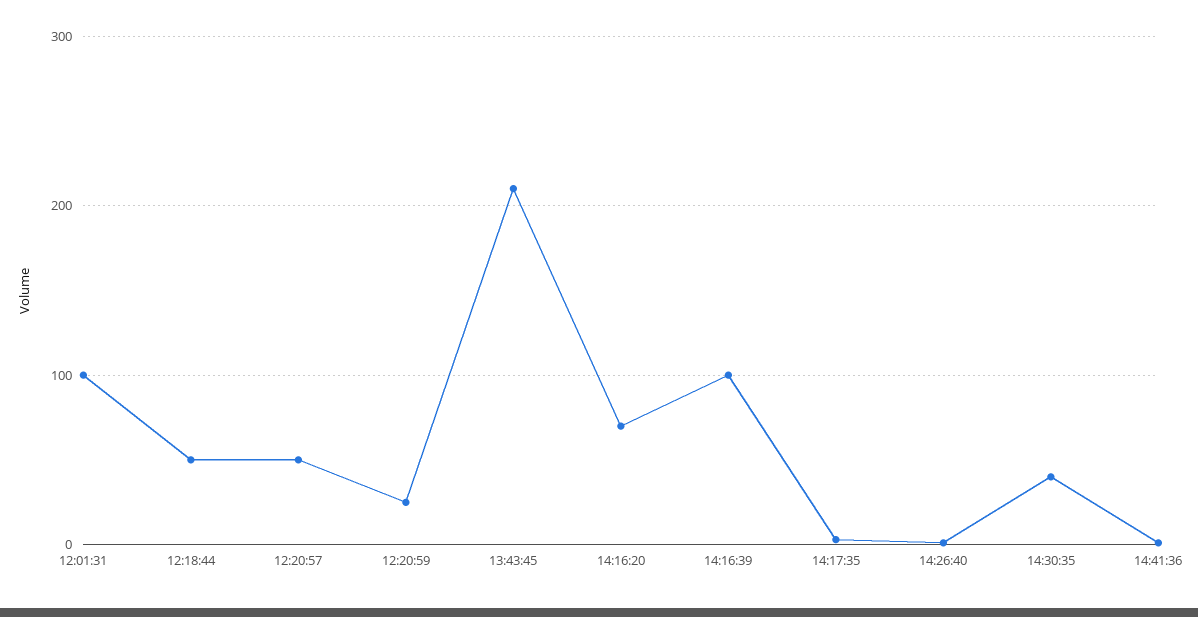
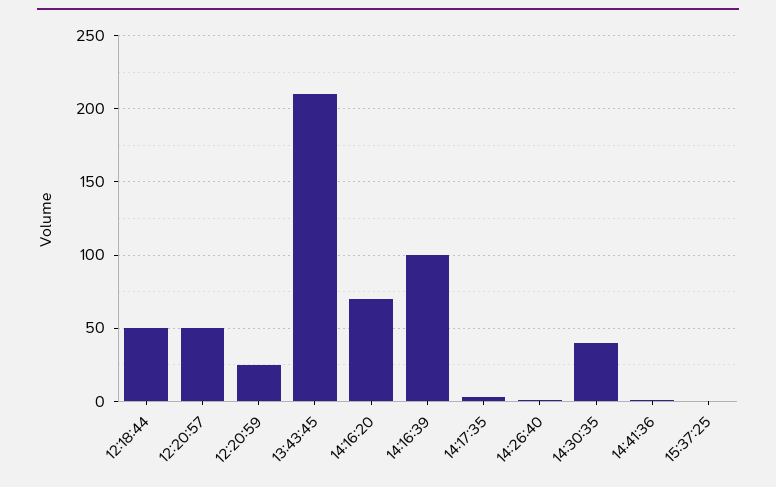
12:01:31: 100 -> none
15:37:25: none -> 0

